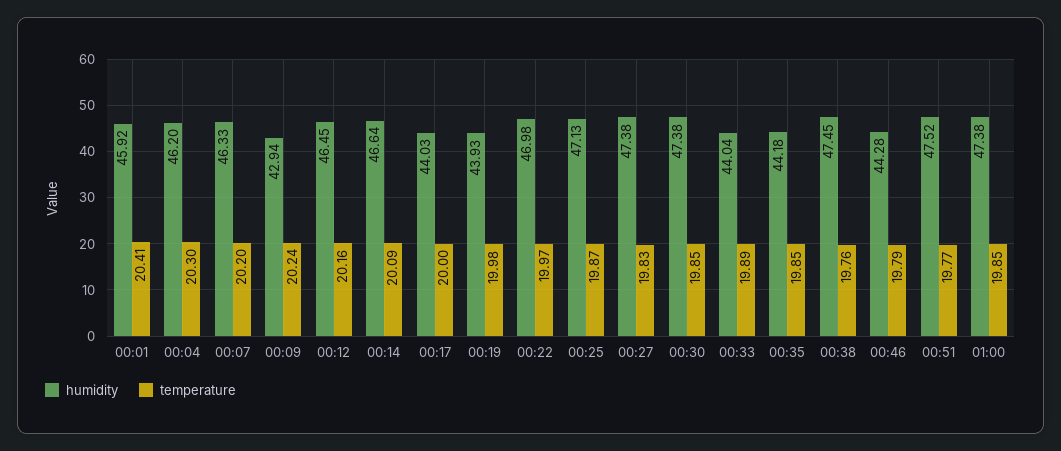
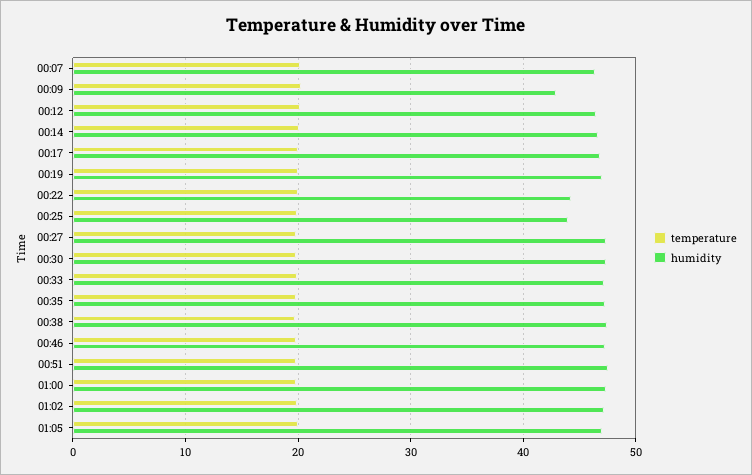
humidity, 00:01: 45.92 -> none
temperature, 00:01: 20.41 -> none
humidity, 00:04: 46.2 -> none
temperature, 00:04: 20.3 -> none
humidity, 00:17: 44.03 -> 47
humidity, 00:19: 43.93 -> 47
humidity, 00:22: 46.98 -> 44
humidity, 00:25: 47.13 -> 44
humidity, 00:33: 44.04 -> 47
humidity, 00:35: 44.18 -> 47
humidity, 00:46: 44.28 -> 47
temperature, 01:02: none -> 20
humidity, 01:02: none -> 47
temperature, 01:05: none -> 20
humidity, 01:05: none -> 47

